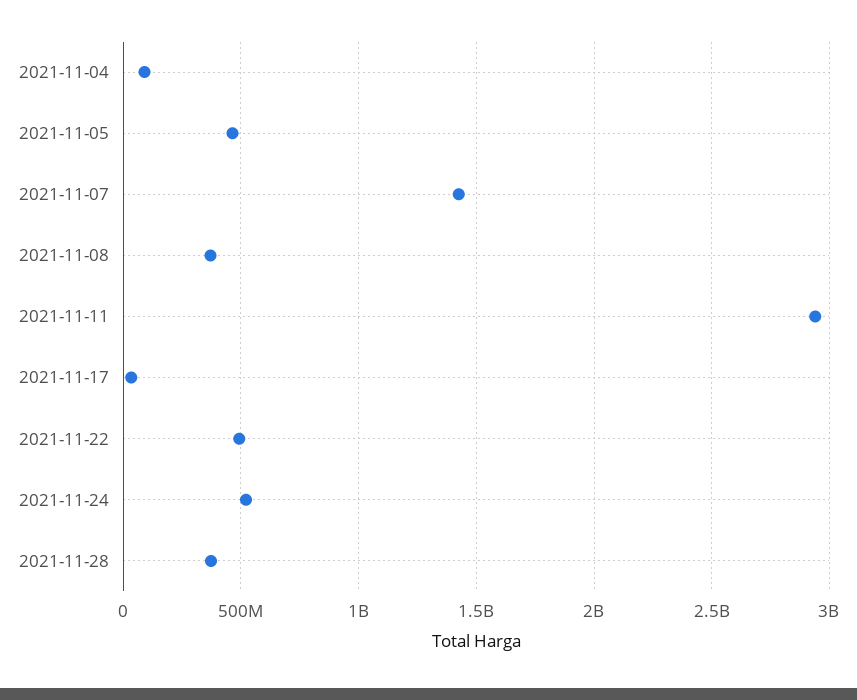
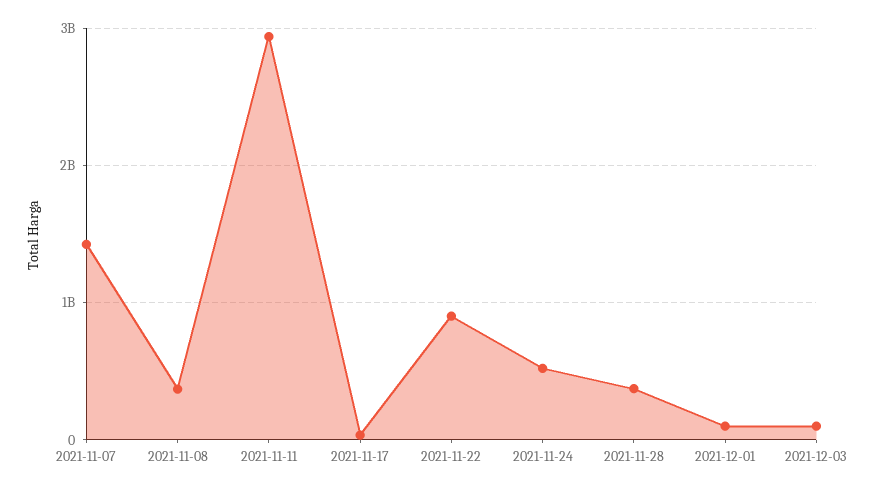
2021-11-04: 100000000 -> none
2021-11-05: 450000000 -> none
2021-11-22: 500000000 -> 900000000
2021-12-01: none -> 100000000
2021-12-03: none -> 100000000

